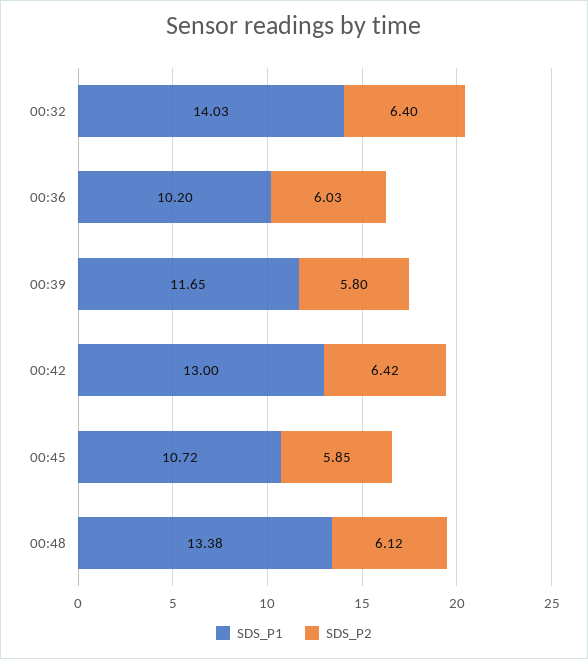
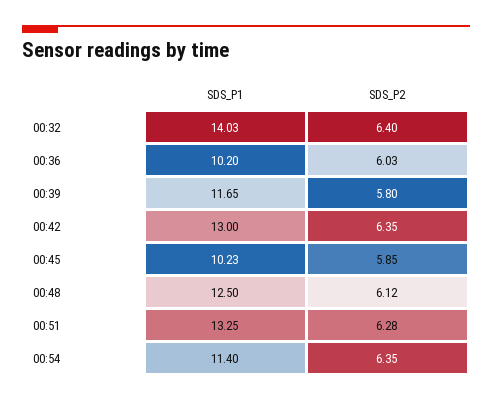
SDS_P2, 00:42: 6.42 -> 6.35
SDS_P1, 00:45: 10.72 -> 10.23
SDS_P1, 00:48: 13.38 -> 12.5
SDS_P1, 00:51: none -> 13.25
SDS_P2, 00:51: none -> 6.28
SDS_P1, 00:54: none -> 11.4
SDS_P2, 00:54: none -> 6.35

